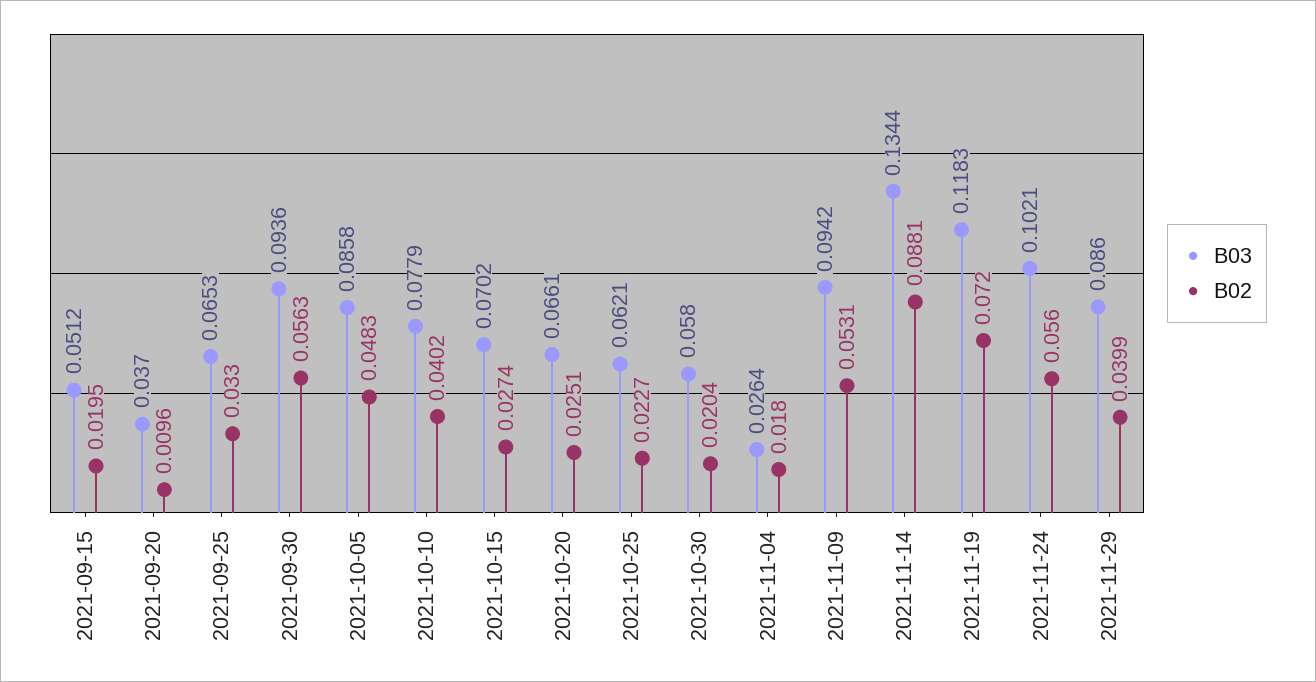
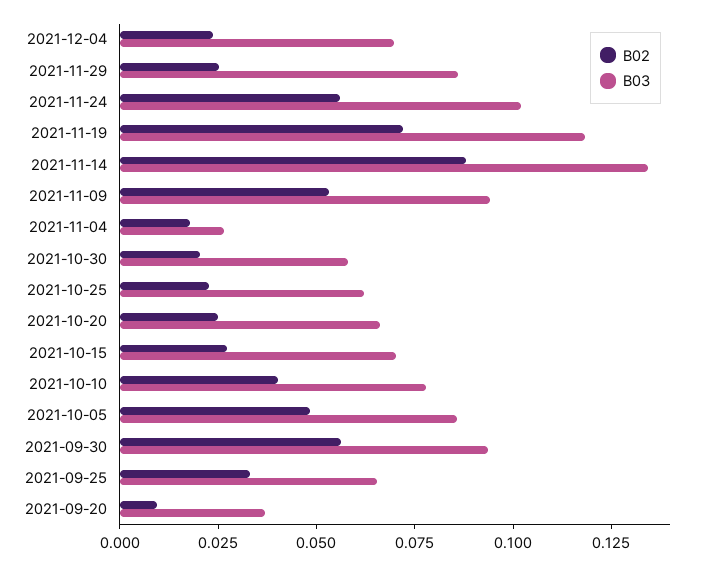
B03, 2021-09-15: 0.0512 -> none
B02, 2021-09-15: 0.0195 -> none
B02, 2021-11-29: 0.0399 -> 0.025
B02, 2021-12-04: none -> 0.025
B03, 2021-12-04: none -> 0.07

